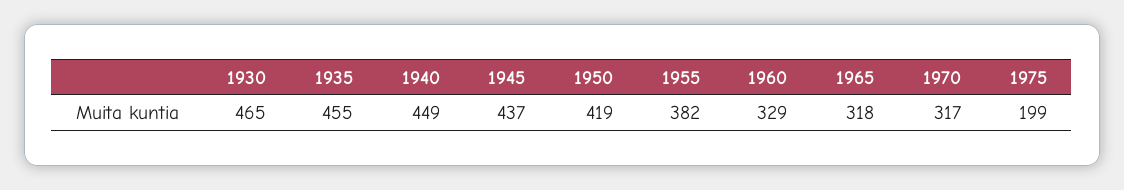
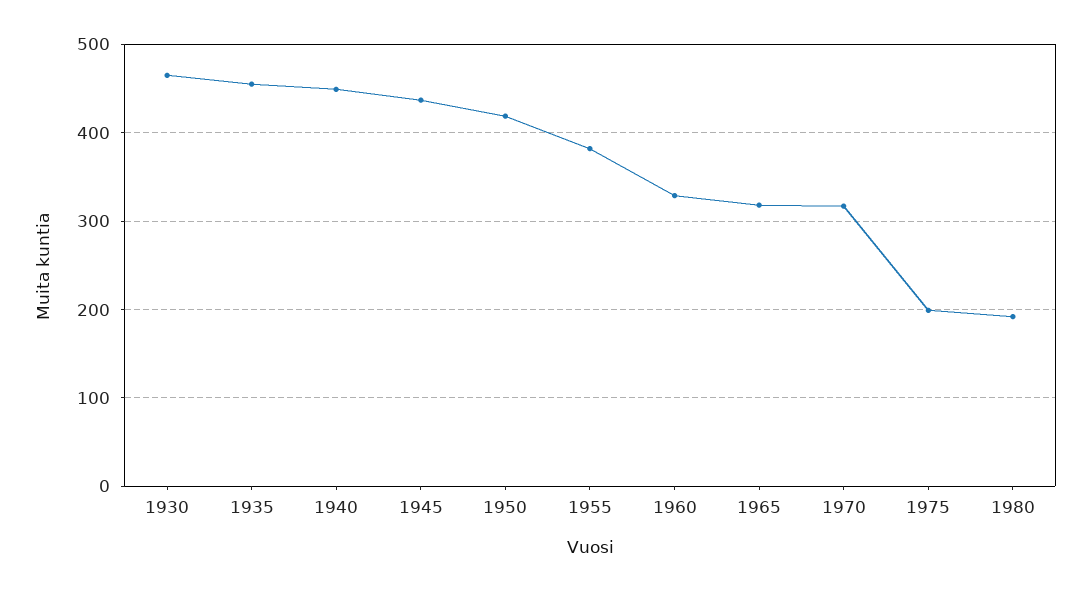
1980: none -> 190

